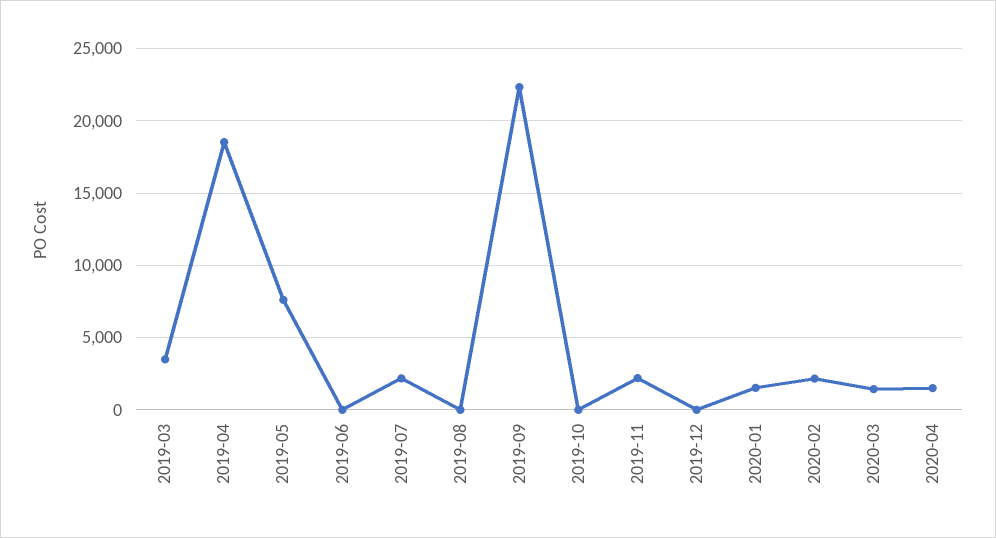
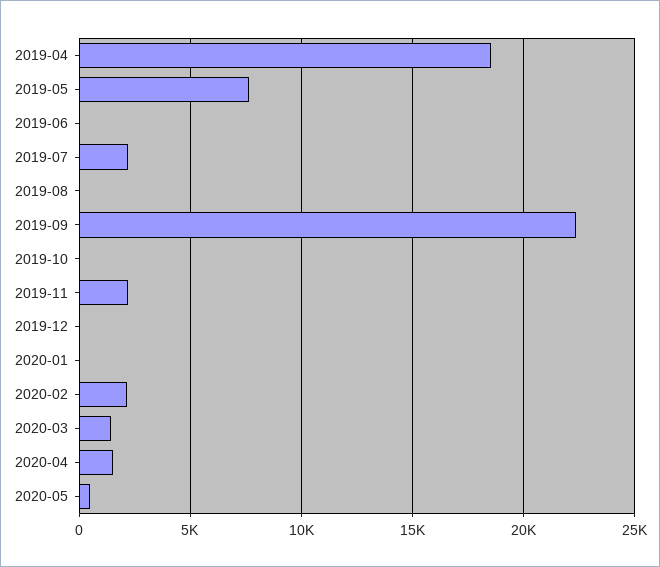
2019-03: 3500 -> none
2020-01: 1500 -> 0
2020-05: none -> 500

